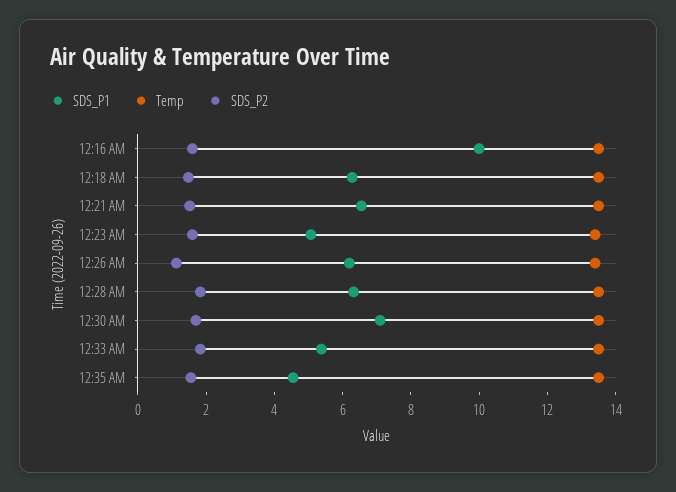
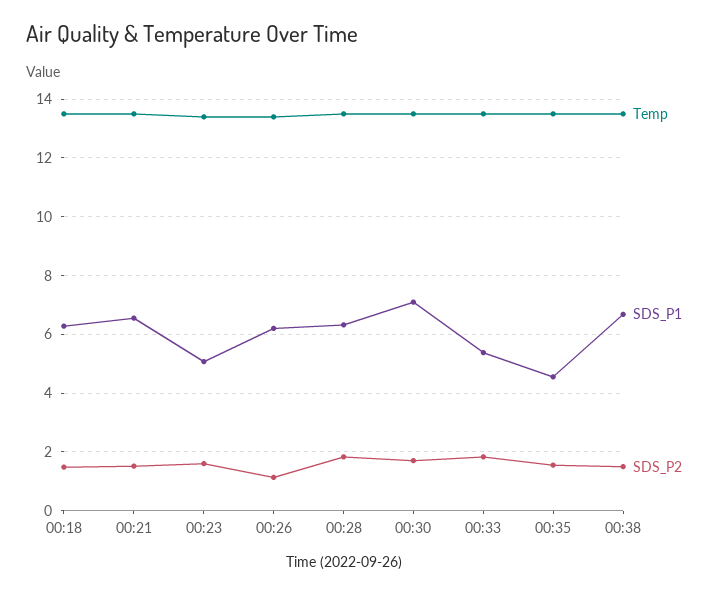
SDS_P1, 12:16 AM: 10 -> none
Temp, 12:16 AM: 13.5 -> none
SDS_P2, 12:16 AM: 1.5 -> none
Temp, 00:38: none -> 13.5
SDS_P1, 00:38: none -> 6.75
SDS_P2, 00:38: none -> 1.5

